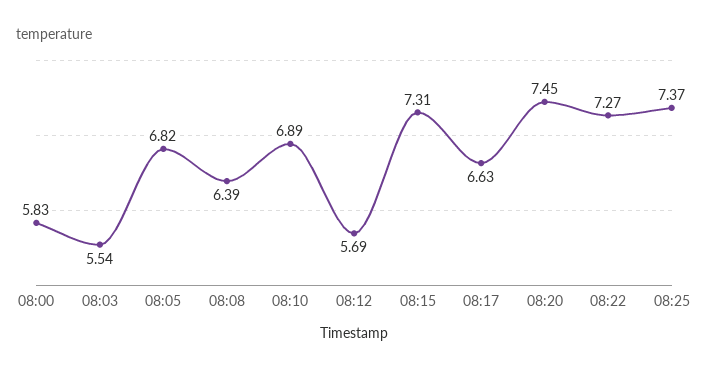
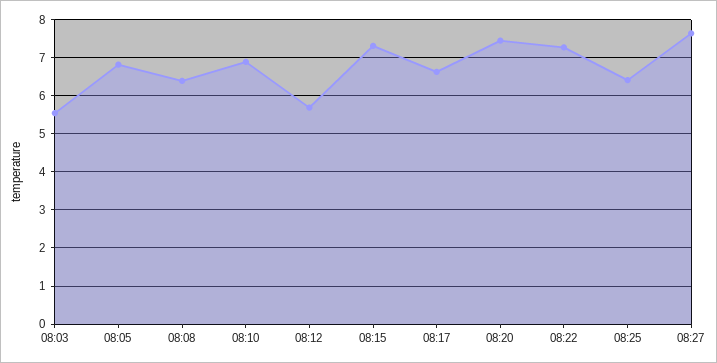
08:00: 5.83 -> none
08:25: 7.37 -> 6.4
08:27: none -> 7.6

